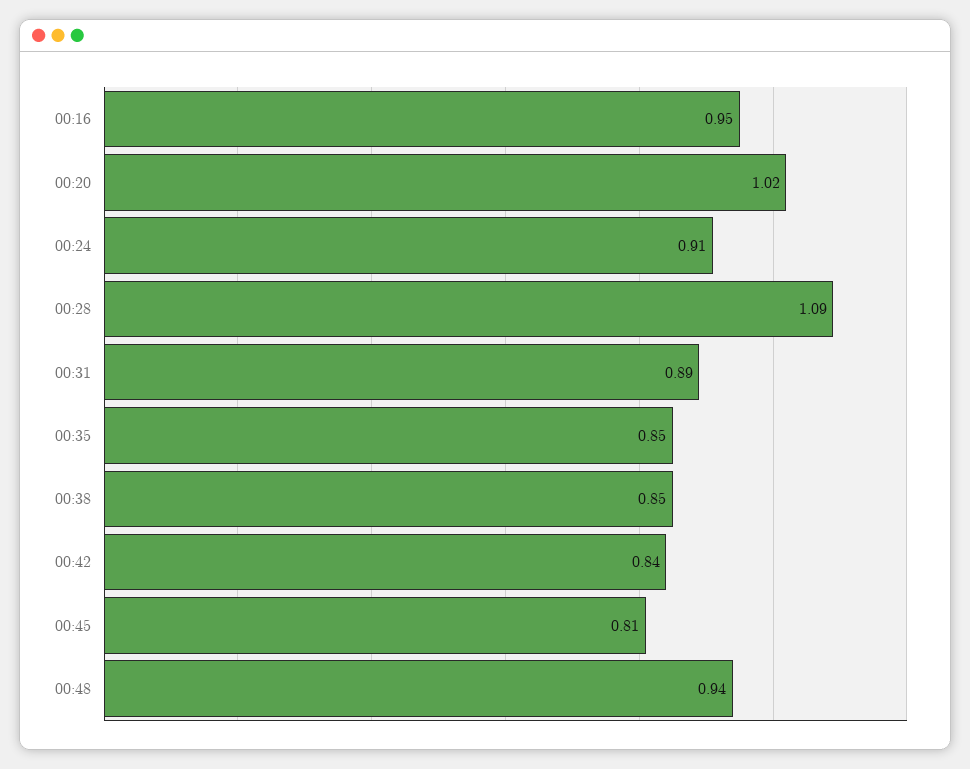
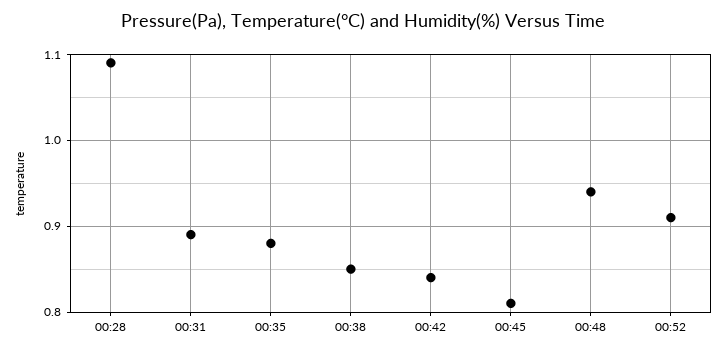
00:16: 0.95 -> none
00:20: 1.02 -> none
00:24: 0.91 -> none
00:35: 0.85 -> 0.88
00:52: none -> 0.91

